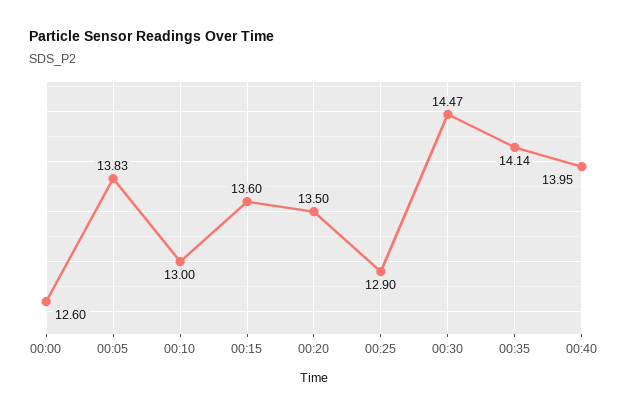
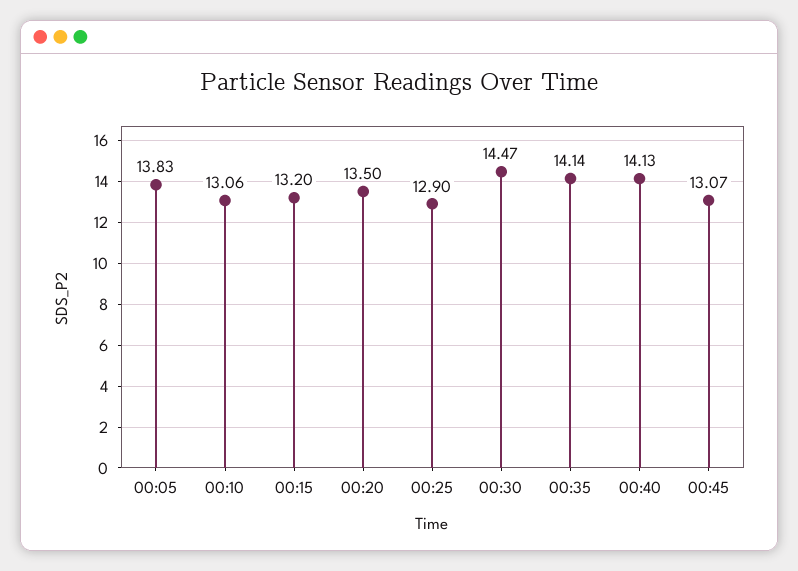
00:00: 12.6 -> none
00:10: 13 -> 13.06
00:15: 13.6 -> 13.2
00:40: 13.95 -> 14.13
00:45: none -> 13.07

